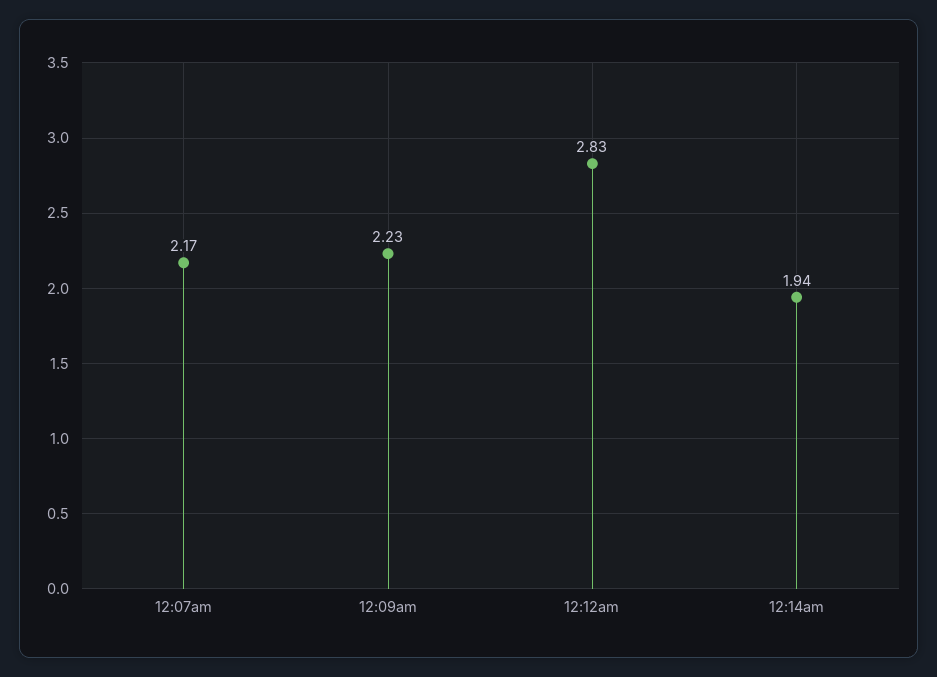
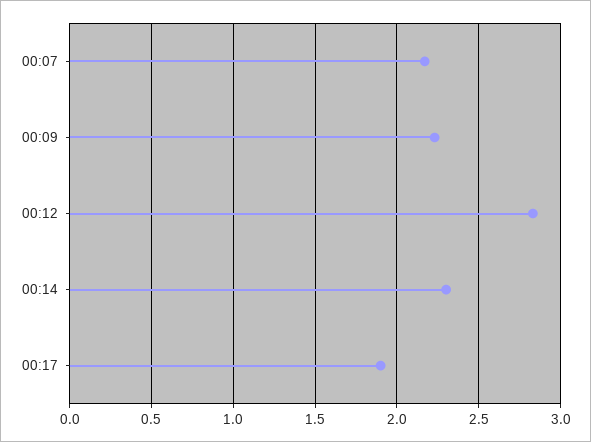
12:14am: 1.94 -> 2.3
00:17: none -> 1.9

